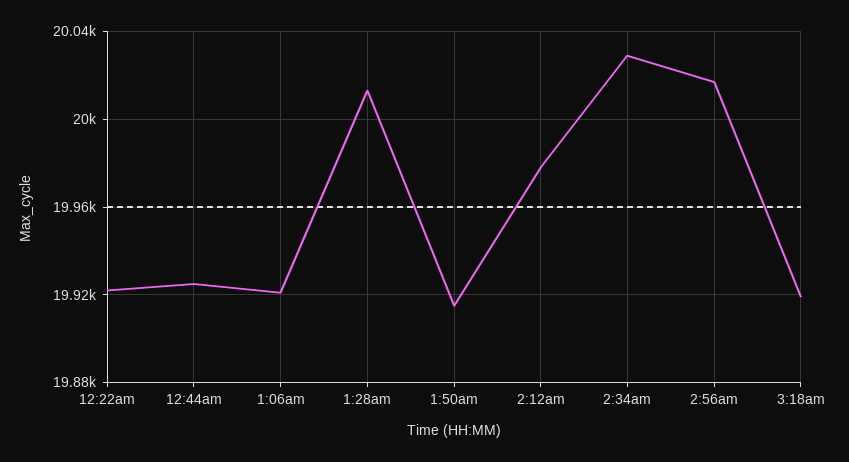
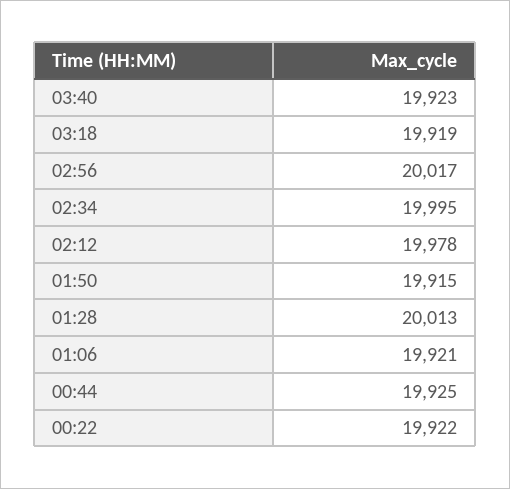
2:34am: 20030 -> 19995
03:40: none -> 19923

